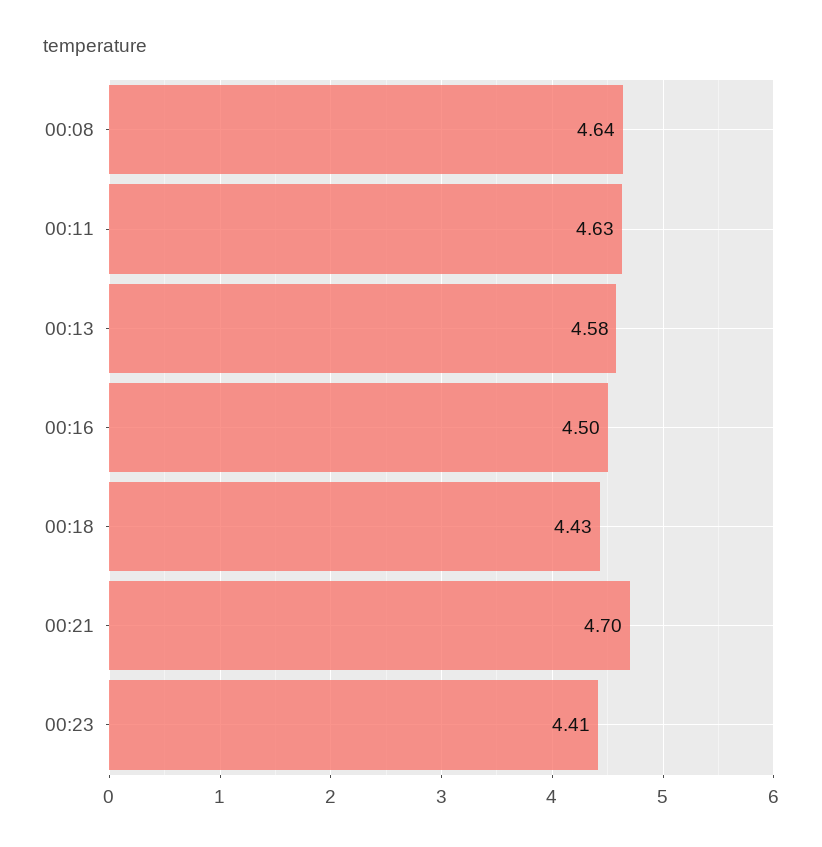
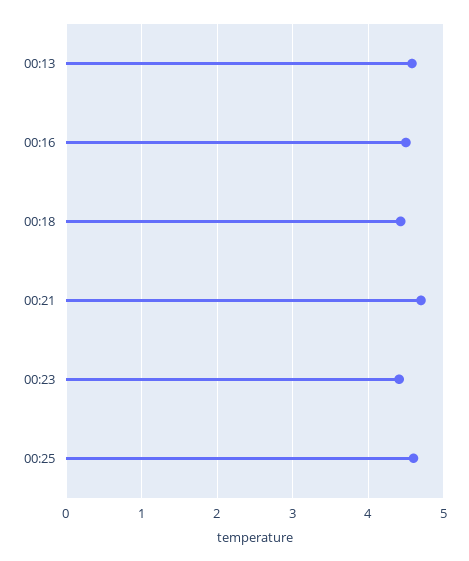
00:08: 4.64 -> none
00:11: 4.63 -> none
00:25: none -> 4.6

